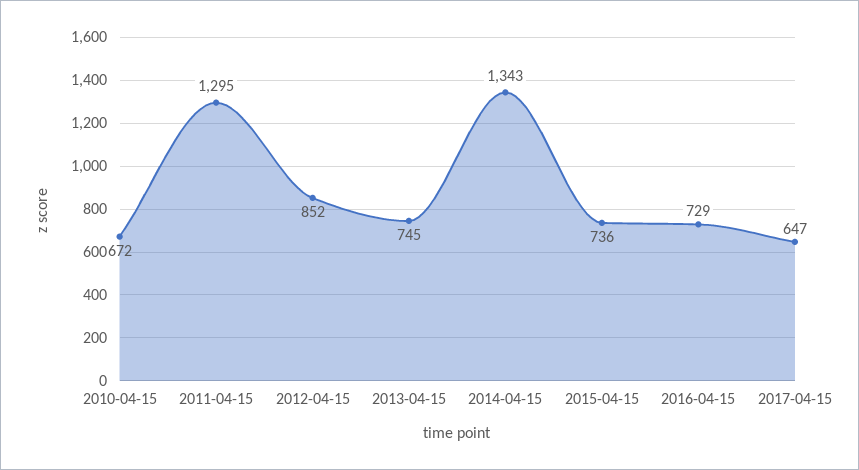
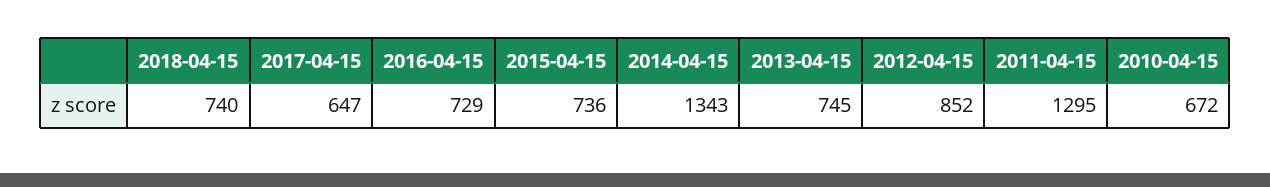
2018-04-15: none -> 740

